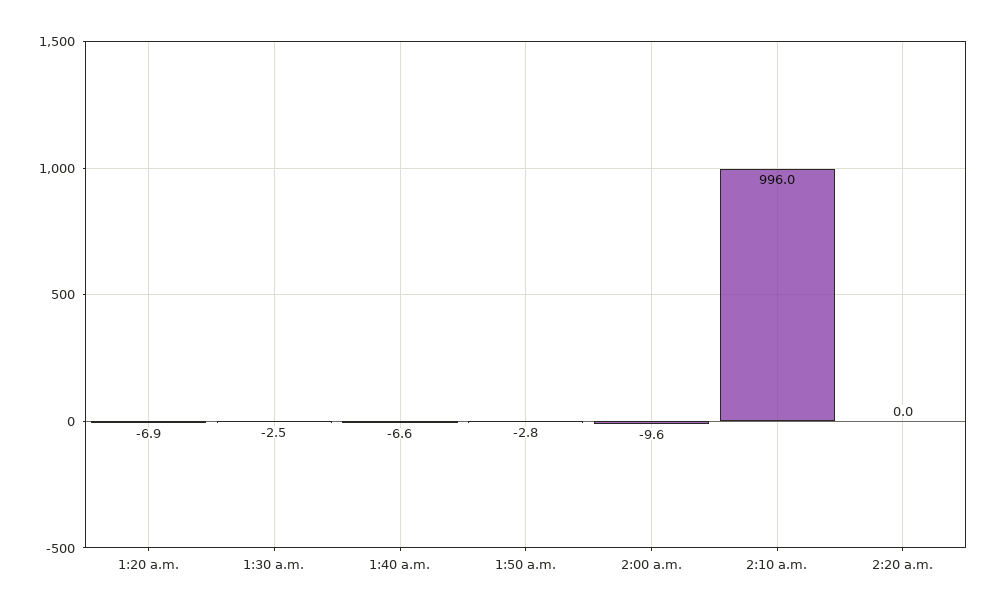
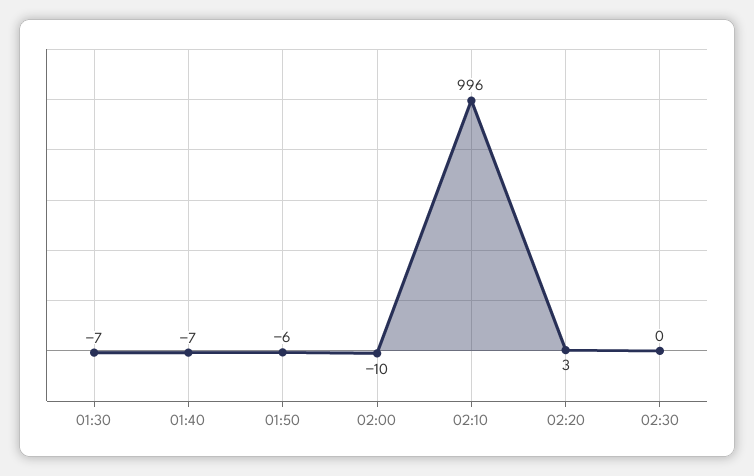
1:20 a.m.: -6.9 -> none
1:30 a.m.: -2.5 -> -7
1:50 a.m.: -2.8 -> -6
2:20 a.m.: 0 -> 3
02:30: none -> 0

